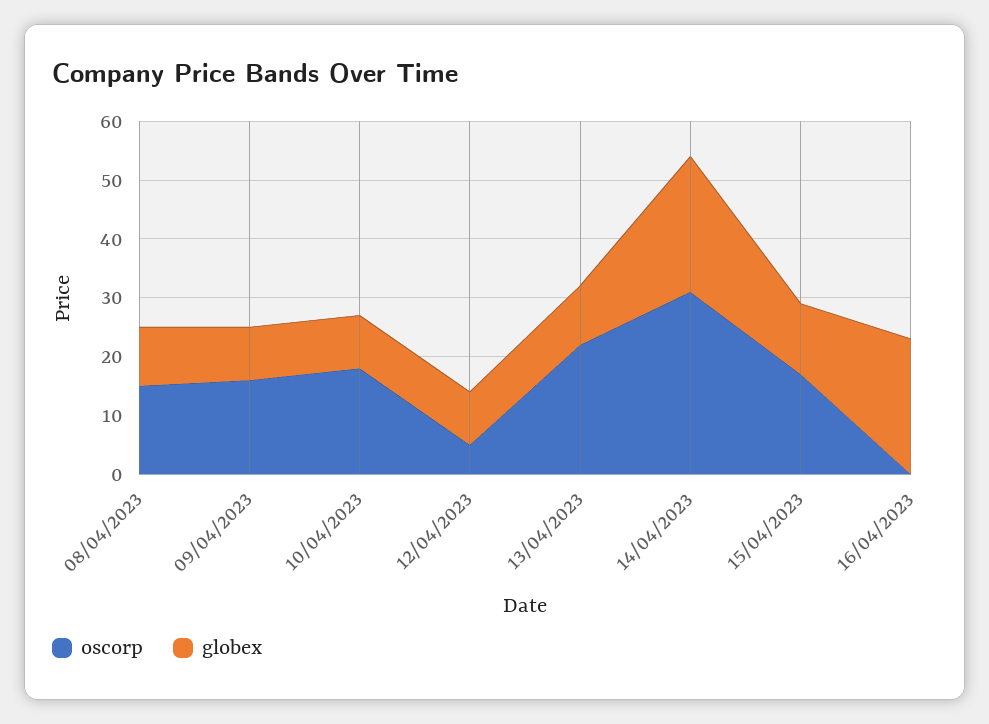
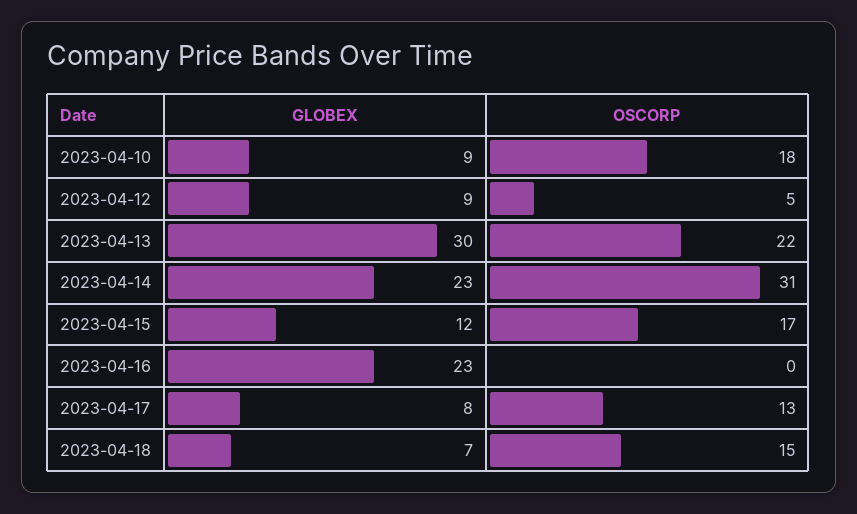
oscorp, 08/04/2023: 15 -> none
globex, 08/04/2023: 10 -> none
oscorp, 09/04/2023: 15 -> none
globex, 09/04/2023: 10 -> none
globex, 13/04/2023: 10 -> 30
globex, 2023-04-17: none -> 8
oscorp, 2023-04-17: none -> 13
globex, 2023-04-18: none -> 7
oscorp, 2023-04-18: none -> 15

